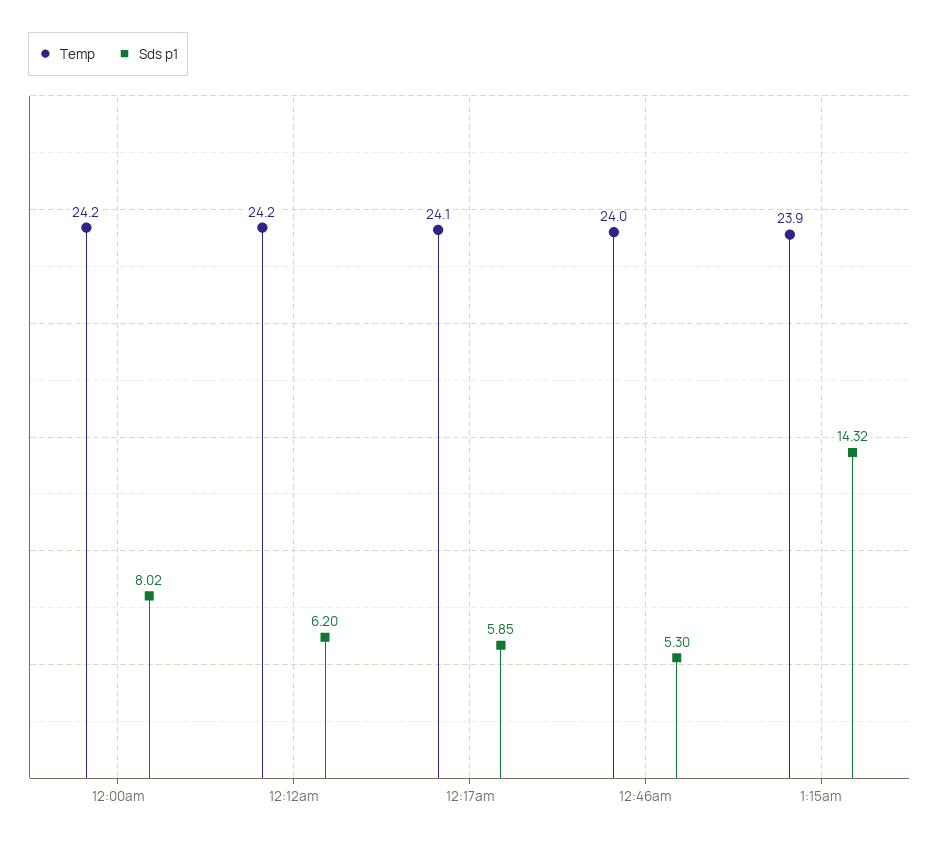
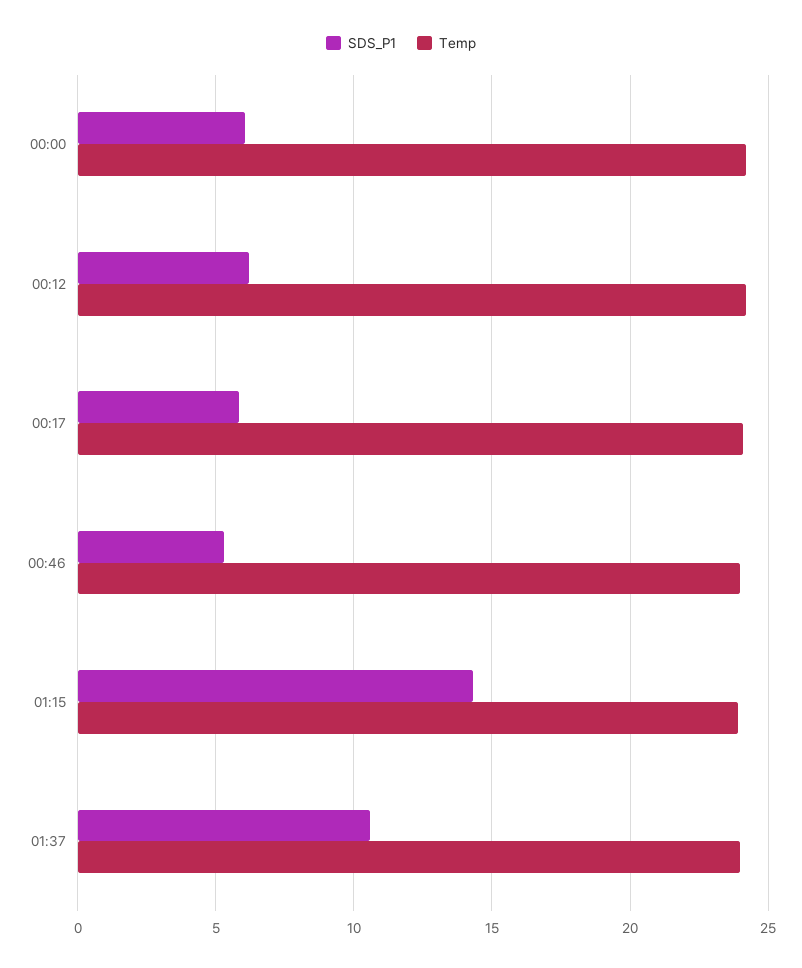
Sds p1, 12:00am: 8.02 -> 6
Sds p1, 01:37: none -> 10.5
Temp, 01:37: none -> 24

